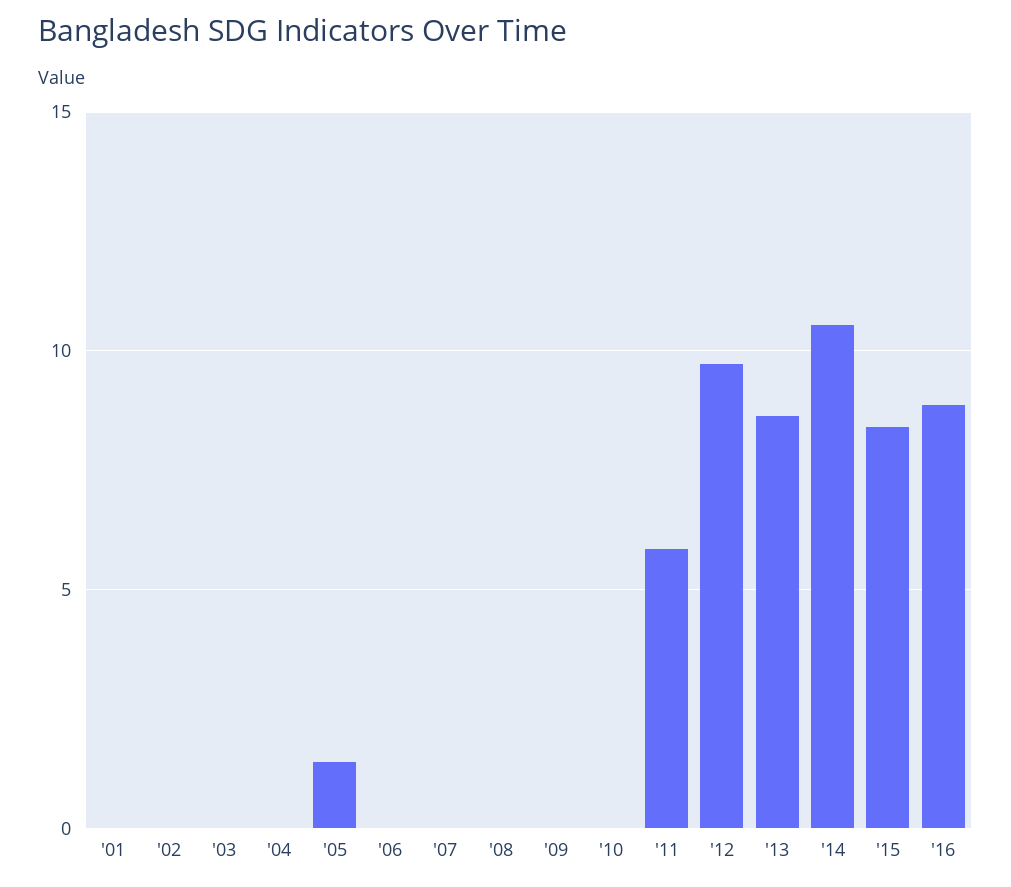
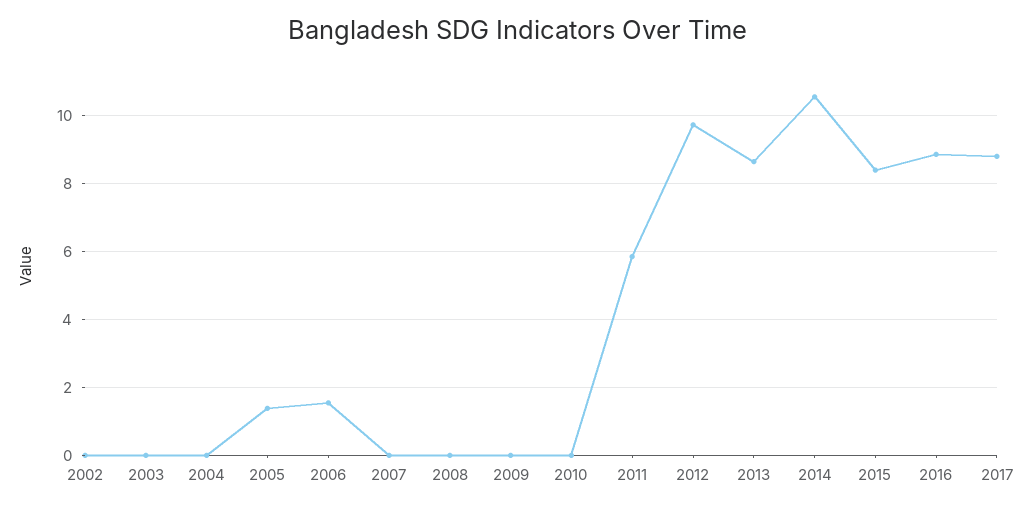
'01: 0 -> none
'06: 0 -> 1.6
2017: none -> 8.8

